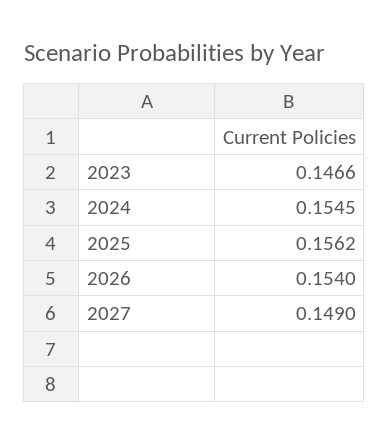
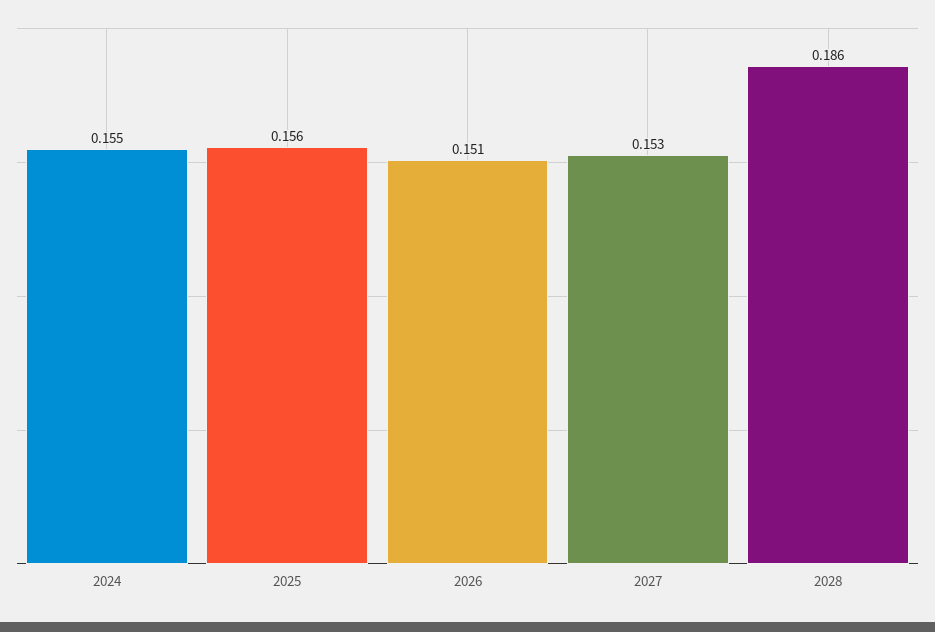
2023: 0.1466 -> none
2026: 0.154 -> 0.151
2027: 0.149 -> 0.153
2028: none -> 0.186

